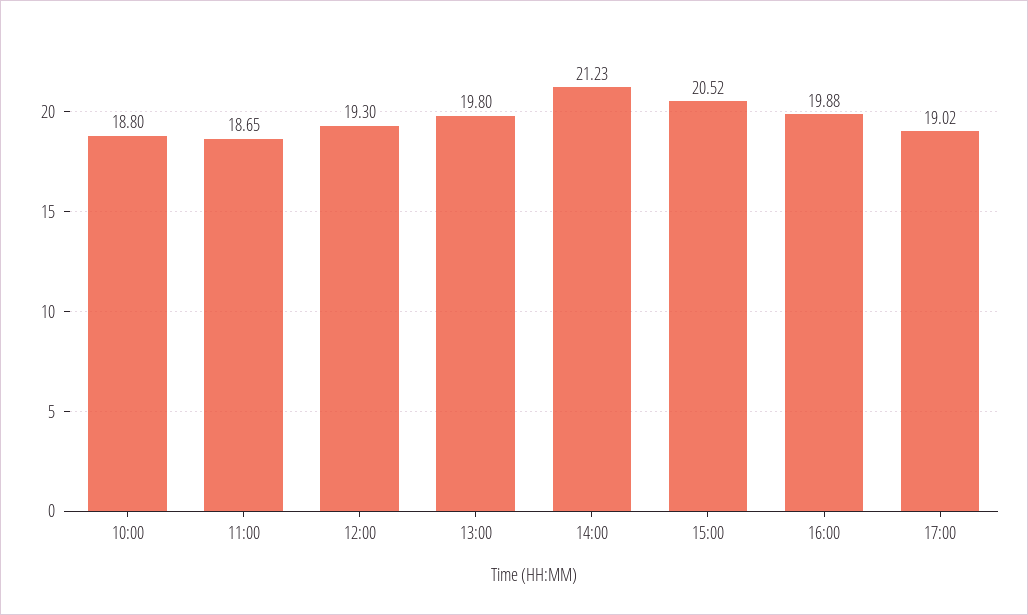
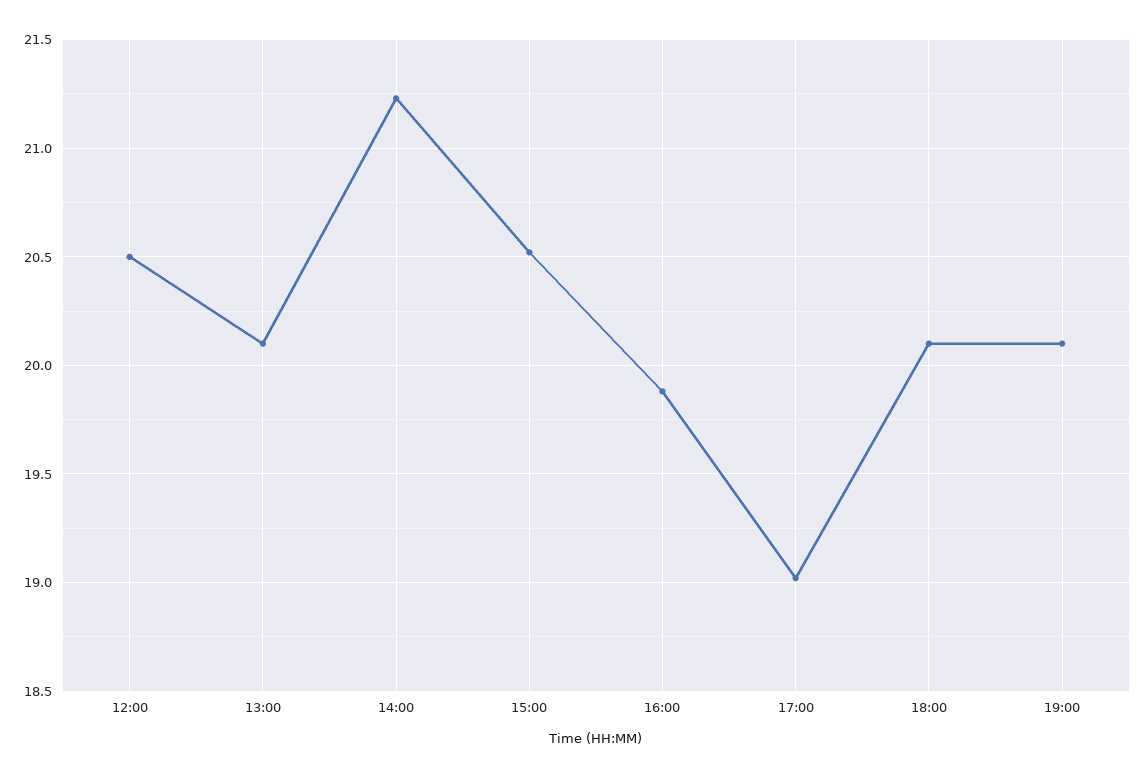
10:00: 18.8 -> none
11:00: 18.65 -> none
12:00: 19.3 -> 20.5
13:00: 19.8 -> 20.1
18:00: none -> 20.1
19:00: none -> 20.1

